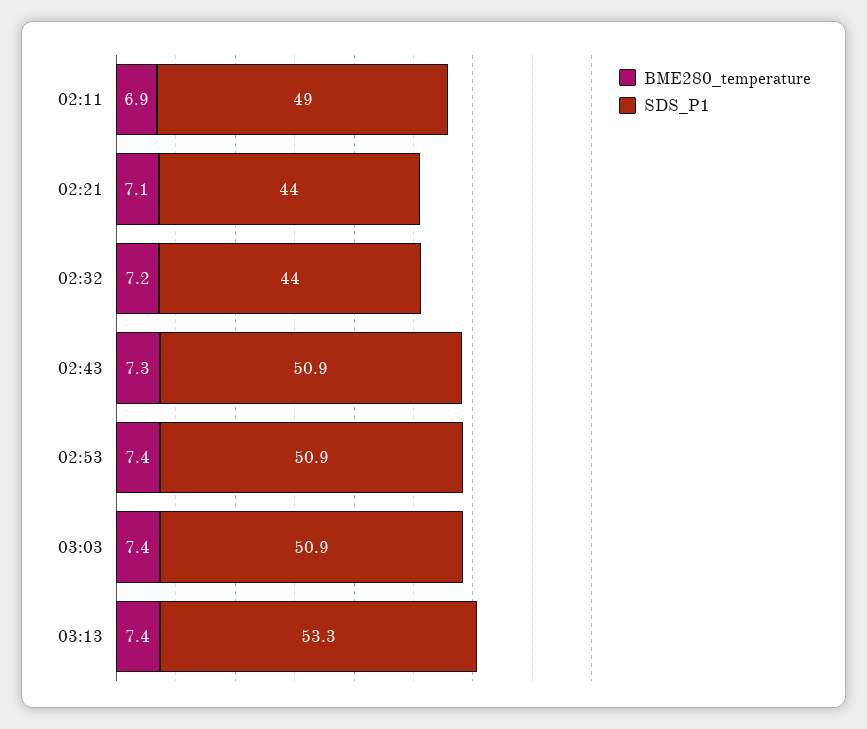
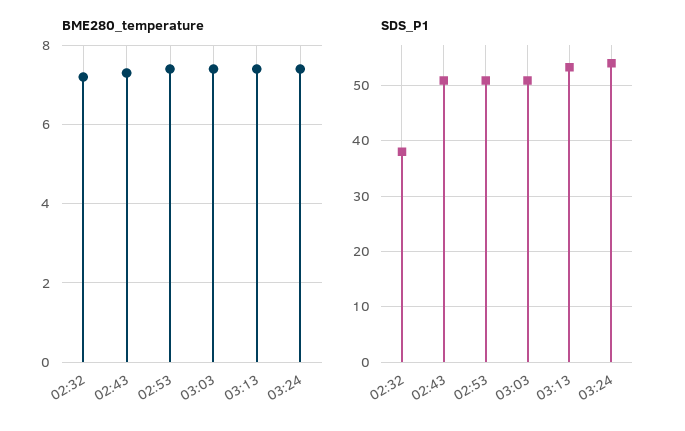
BME280_temperature, 02:11: 6.9 -> none
SDS_P1, 02:11: 49 -> none
BME280_temperature, 02:21: 7.1 -> none
SDS_P1, 02:21: 44 -> none
SDS_P1, 02:32: 44 -> 38
BME280_temperature, 03:24: none -> 7.5
SDS_P1, 03:24: none -> 54

